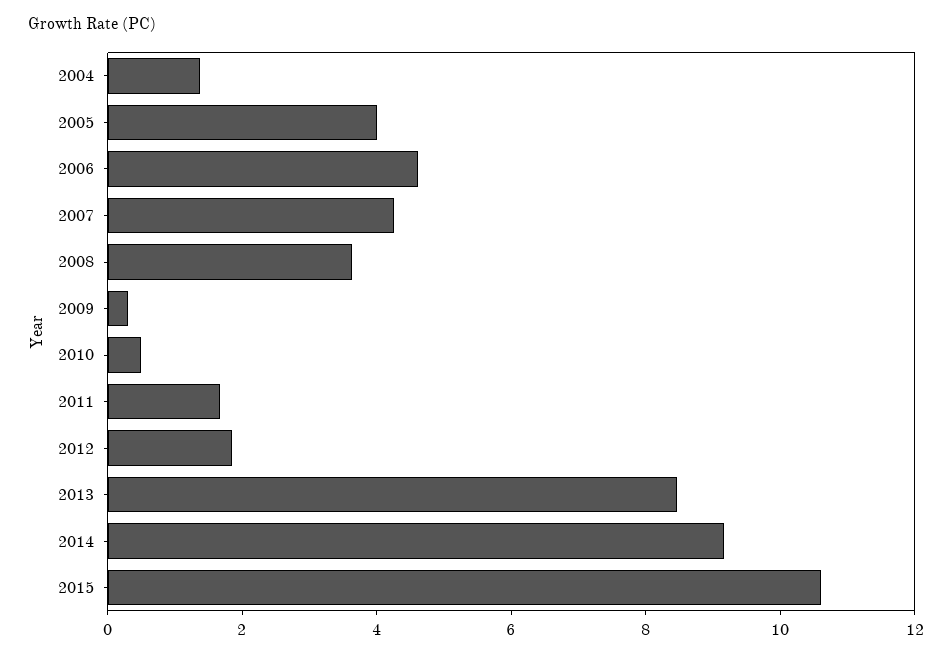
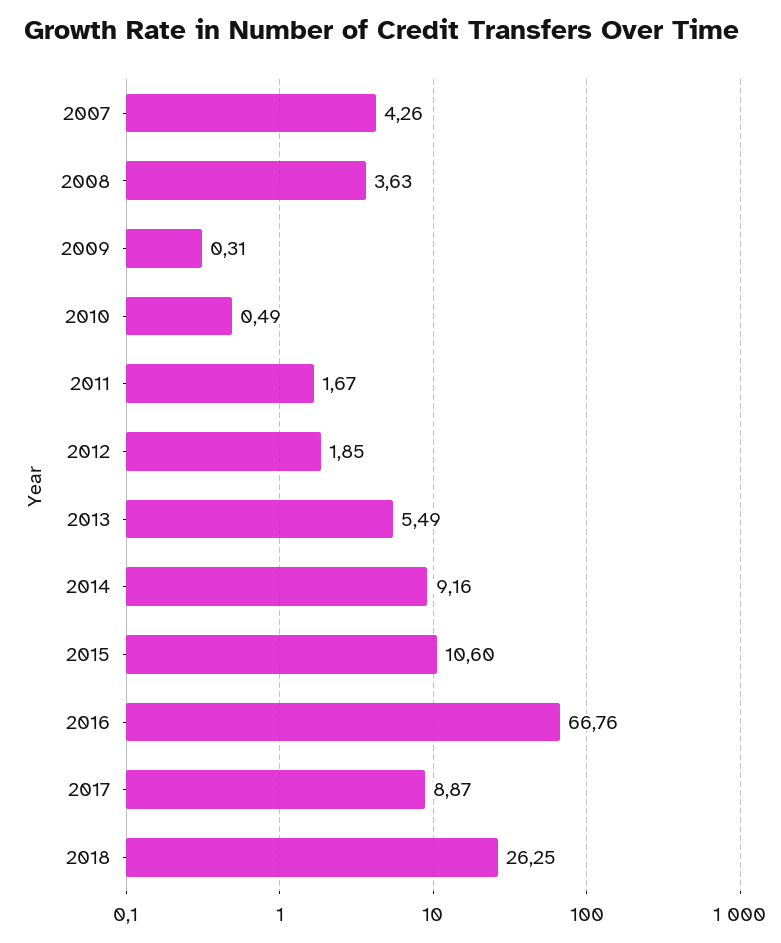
2004: 1.5 -> none
2005: 4 -> none
2006: 4.5 -> none
2013: 8.5 -> 5.49
2016: none -> 66.76
2017: none -> 8.87
2018: none -> 26.25

